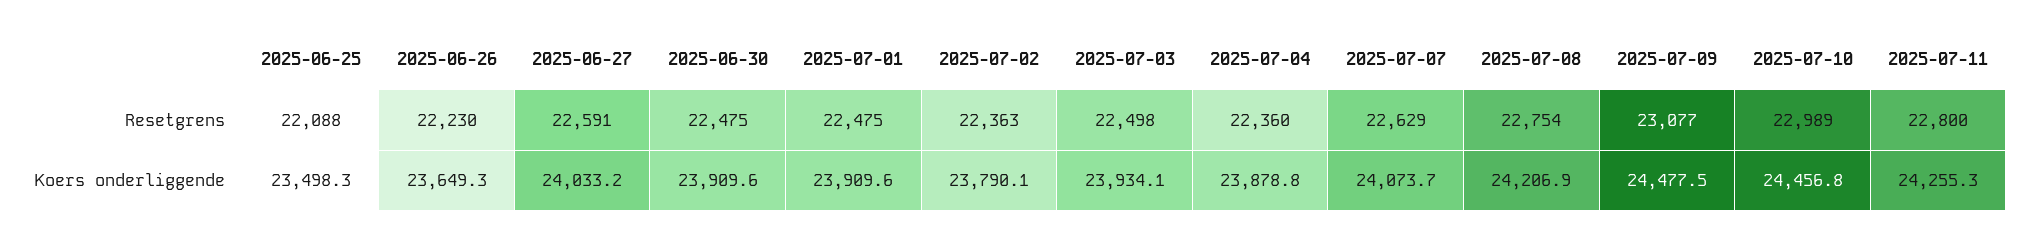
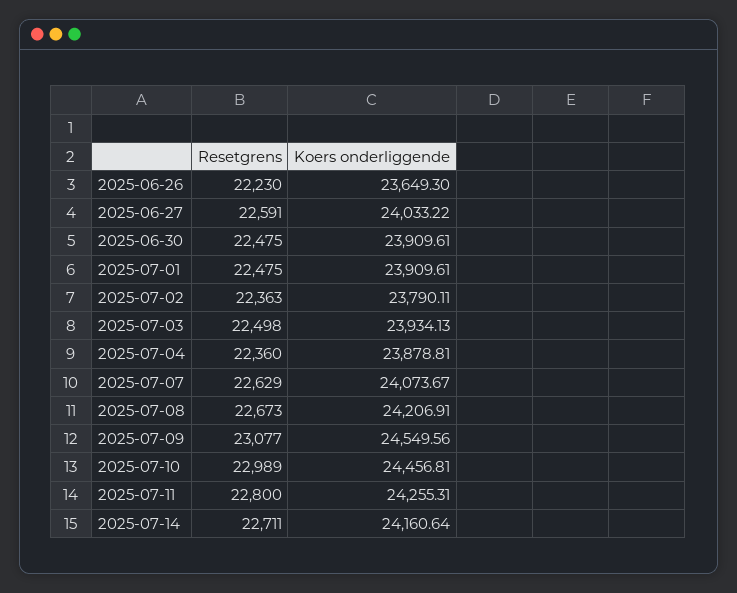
2025-06-25, Resetgrens: 22088 -> none
2025-07-08, Resetgrens: 22754 -> 22673
2025-06-25, Koers onderliggende: 23498.3 -> none
2025-07-09, Koers onderliggende: 24477.5 -> 24549.56
2025-07-14, Resetgrens: none -> 22711
2025-07-14, Koers onderliggende: none -> 24160.64

